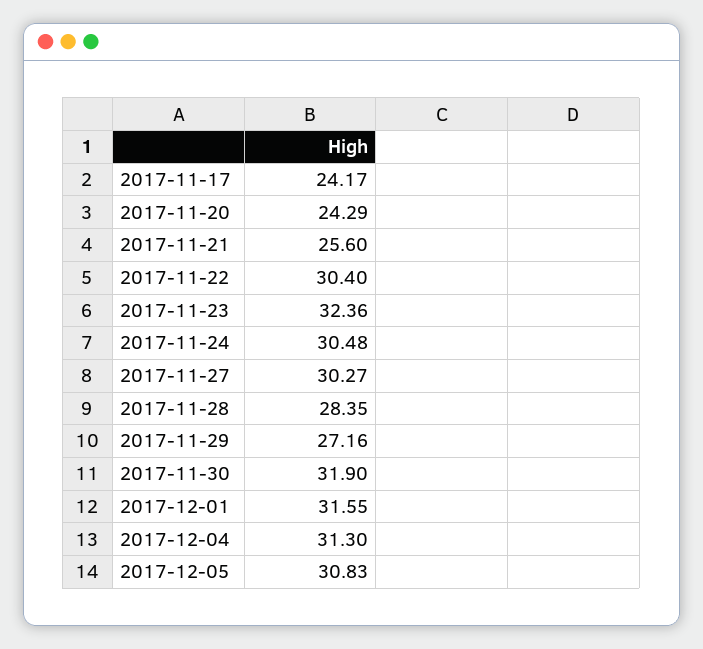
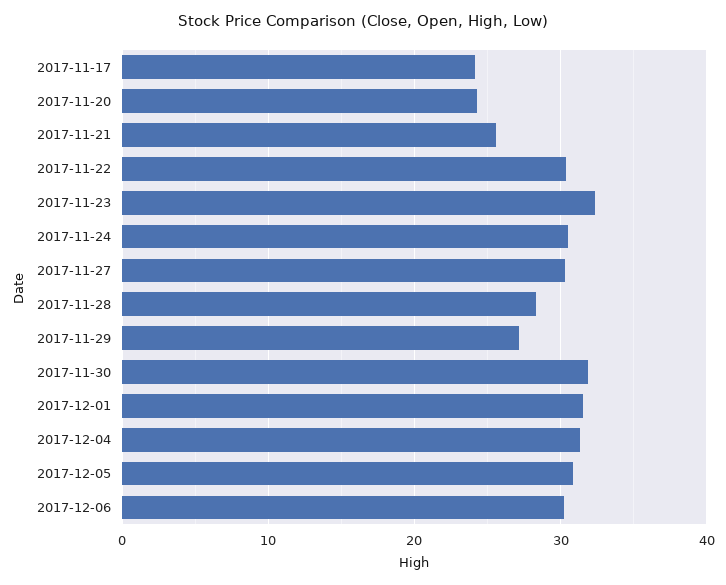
2017-12-06: none -> 30

